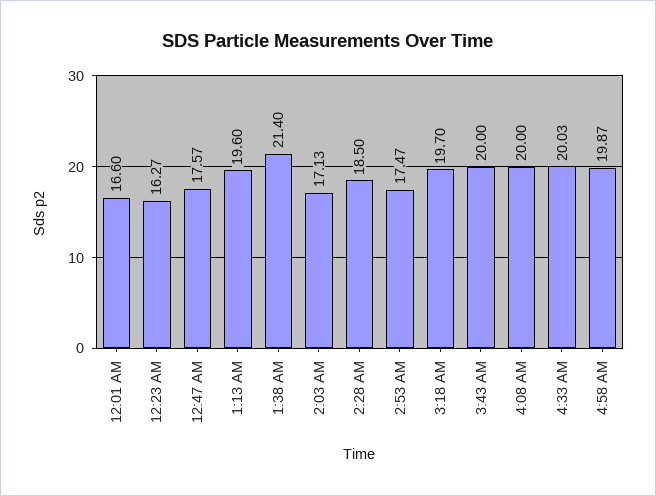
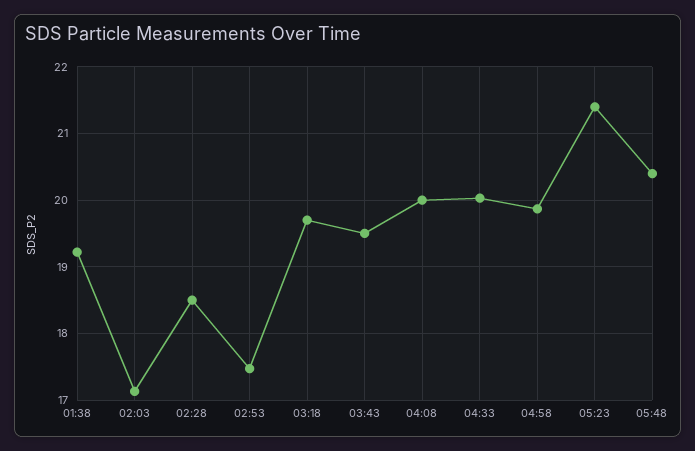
12:01 AM: 16.6 -> none
12:23 AM: 16.27 -> none
12:47 AM: 17.57 -> none
1:13 AM: 19.6 -> none
1:38 AM: 21.4 -> 19.2
3:43 AM: 20 -> 19.5
05:23: none -> 21.4
05:48: none -> 20.4

